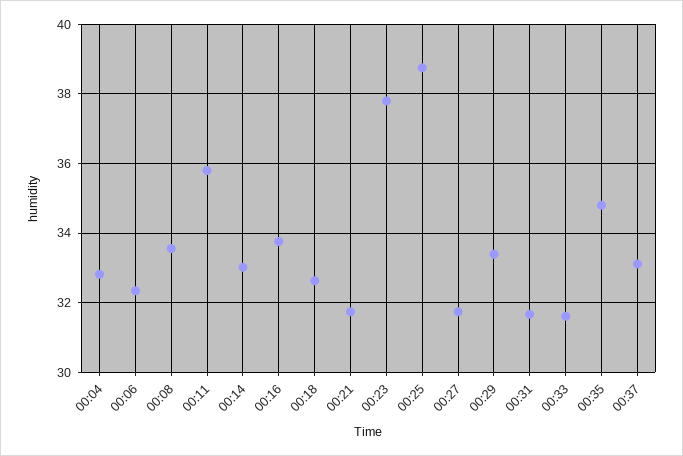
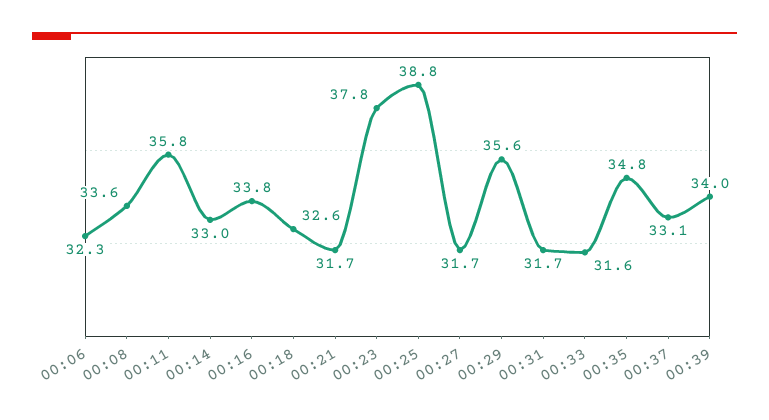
00:04: 32.8 -> none
00:29: 33.4 -> 35.6
00:39: none -> 34

